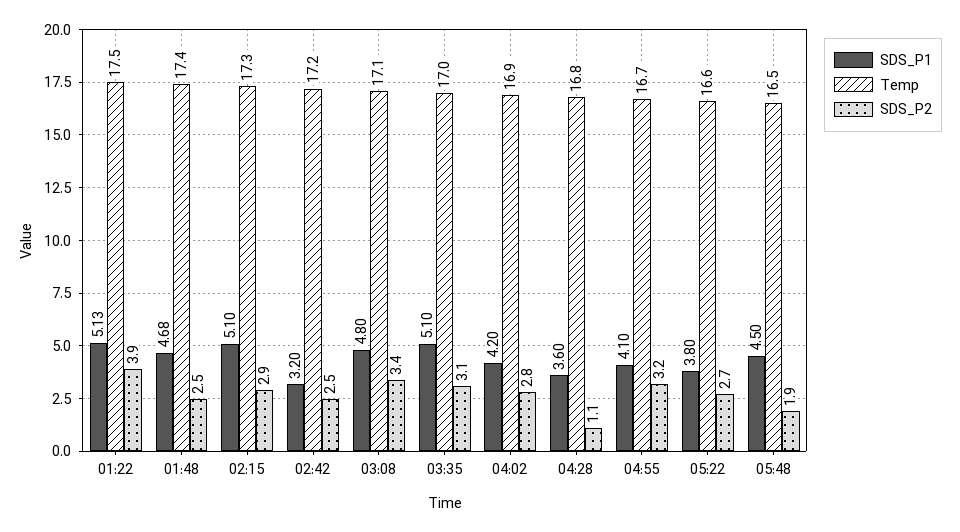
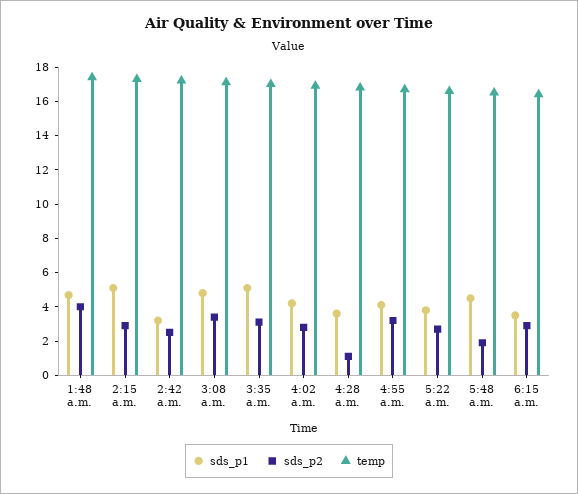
SDS_P1, 01:22: 5.13 -> none
Temp, 01:22: 17.5 -> none
SDS_P2, 01:22: 3.9 -> none
SDS_P2, 01:48: 2.5 -> 4
SDS_P1, 6:15 a.m.: none -> 3.5
SDS_P2, 6:15 a.m.: none -> 3
Temp, 6:15 a.m.: none -> 16.5

